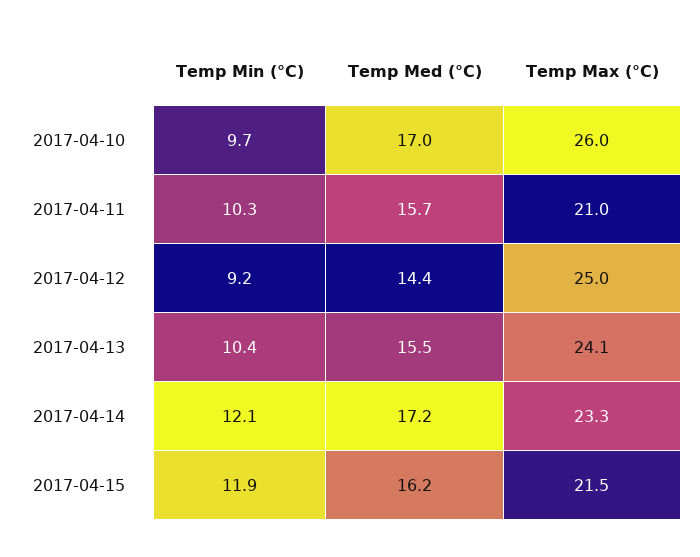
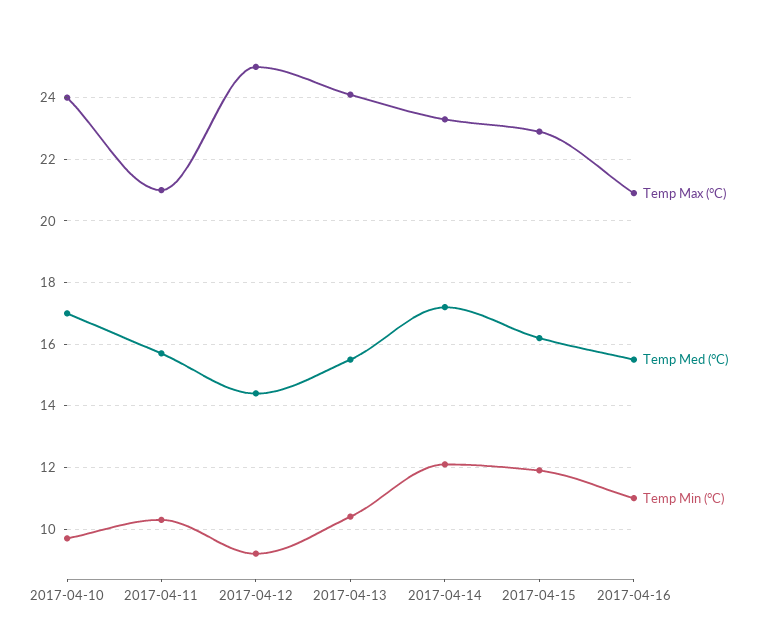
Temp Max (°C), 2017-04-10: 26 -> 24
Temp Max (°C), 2017-04-15: 21.5 -> 23
Temp Max (°C), 2017-04-16: none -> 21
Temp Med (°C), 2017-04-16: none -> 15.5
Temp Min (°C), 2017-04-16: none -> 11

